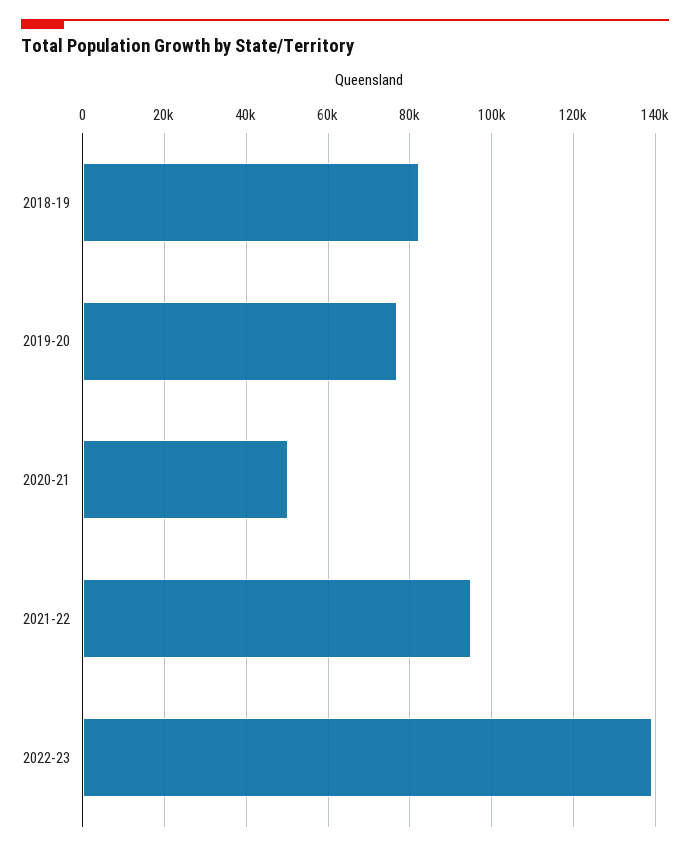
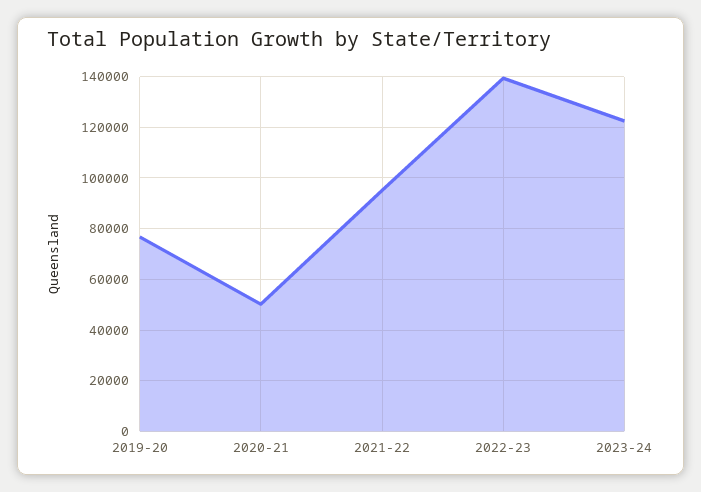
2018-19: 82000 -> none
2023-24: none -> 122500

